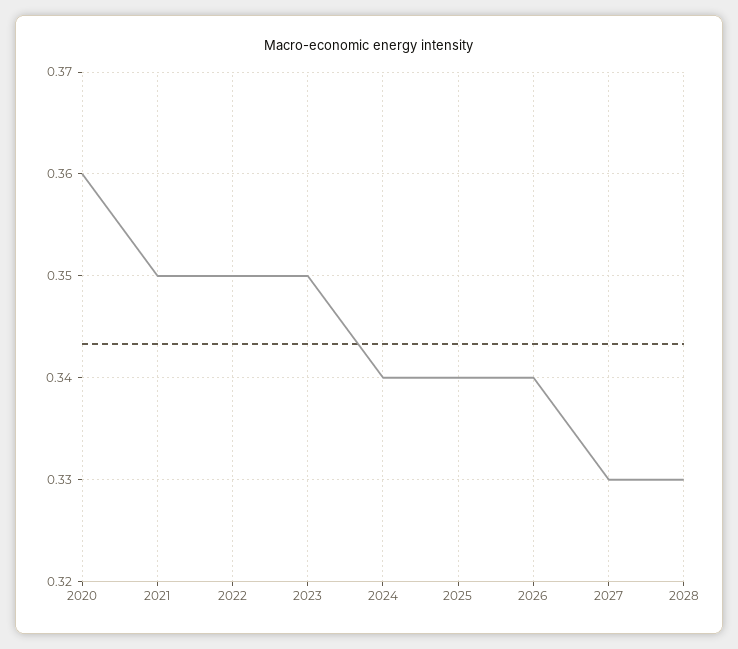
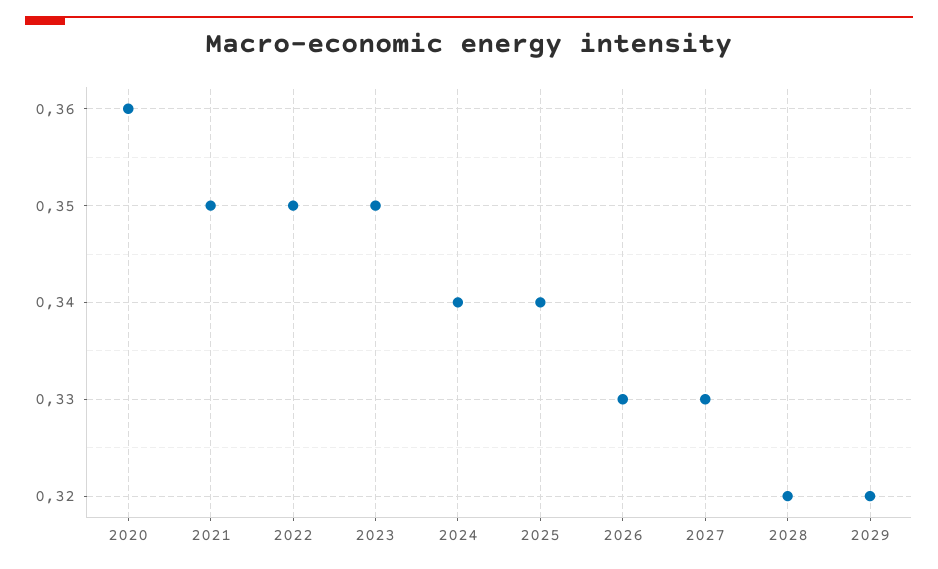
2026: 0.34 -> 0.33
2028: 0.33 -> 0.32
2029: none -> 0.32

